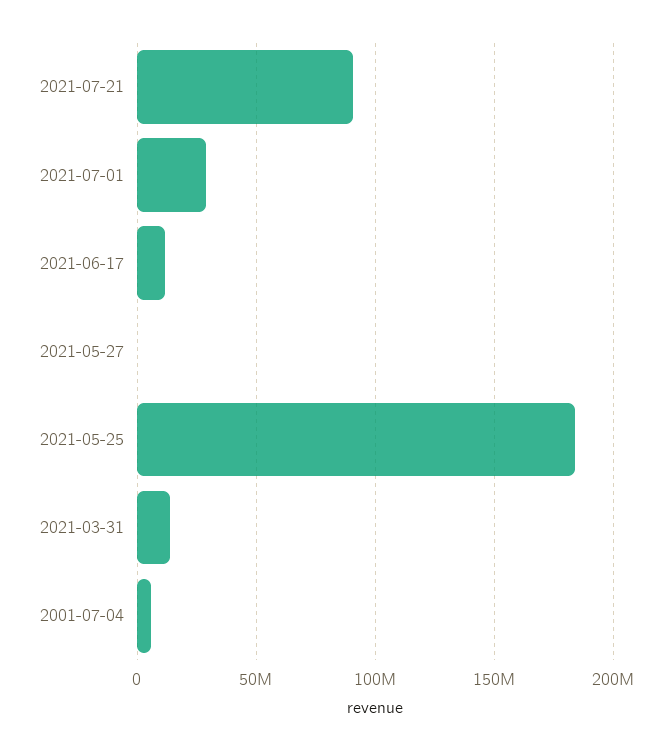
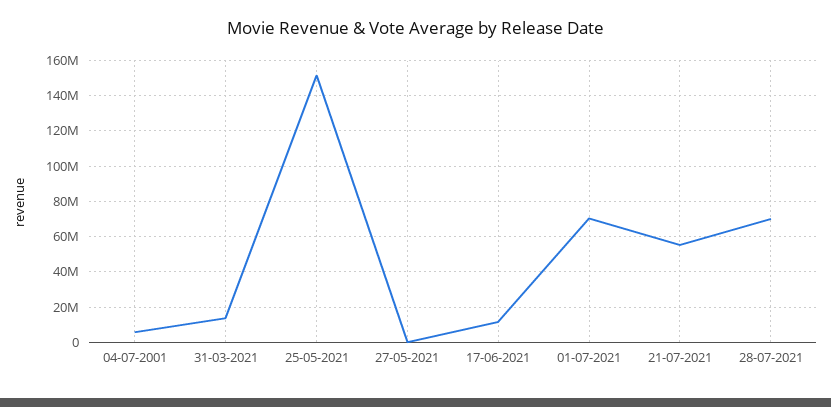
2021-07-21: 90000000 -> 55000000
2021-07-01: 30000000 -> 70000000
2021-05-25: 185000000 -> 150000000
28-07-2021: none -> 70000000

